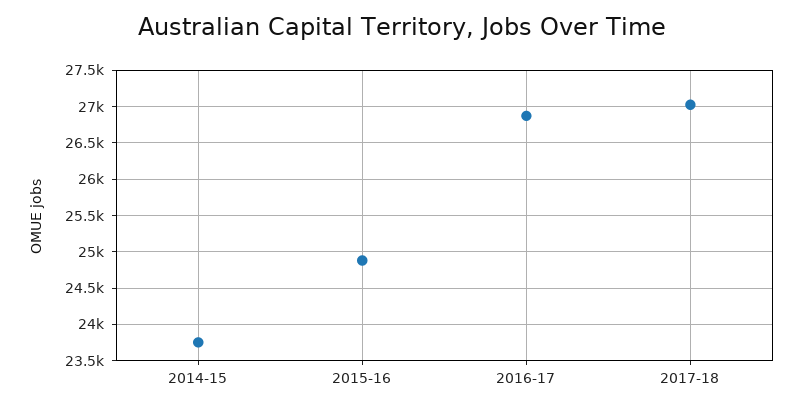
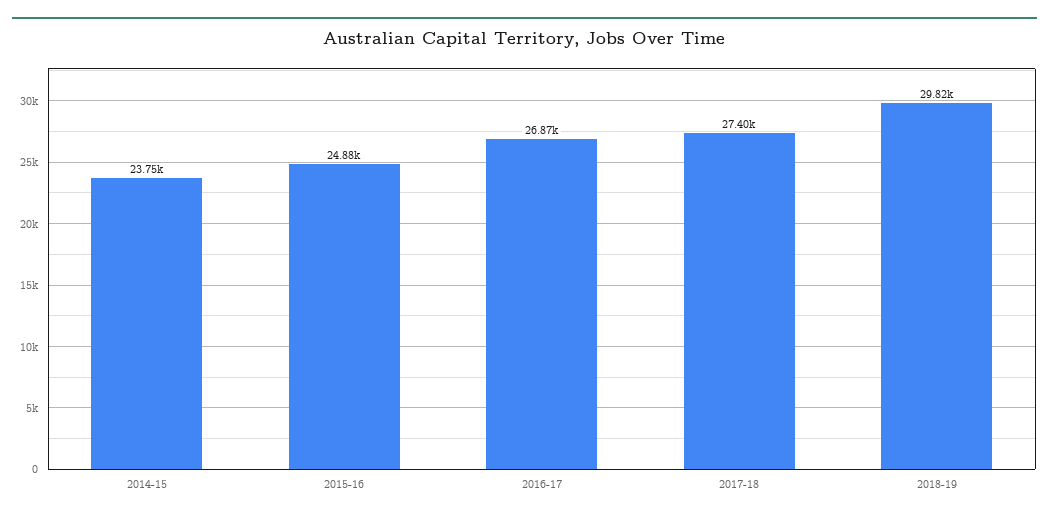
2017-18: 27000 -> 27400
2018-19: none -> 29820

